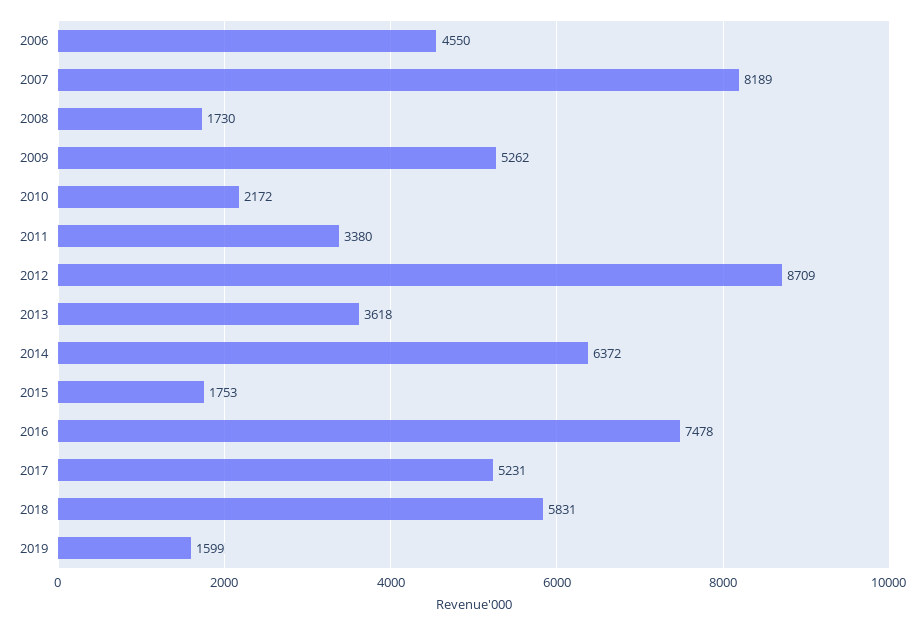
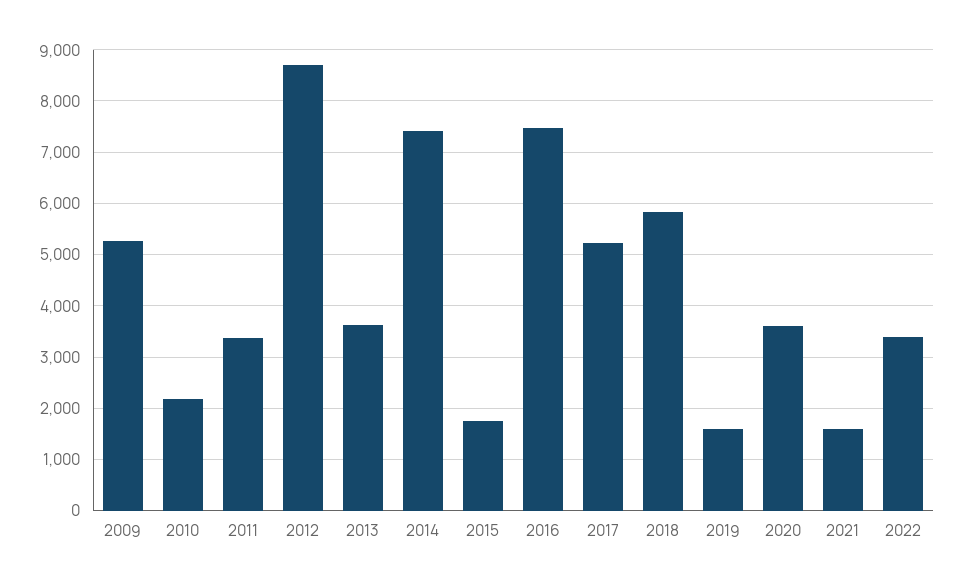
2006: 4550 -> none
2007: 8189 -> none
2008: 1730 -> none
2014: 6372 -> 7400
2020: none -> 3600
2021: none -> 1600
2022: none -> 3400

